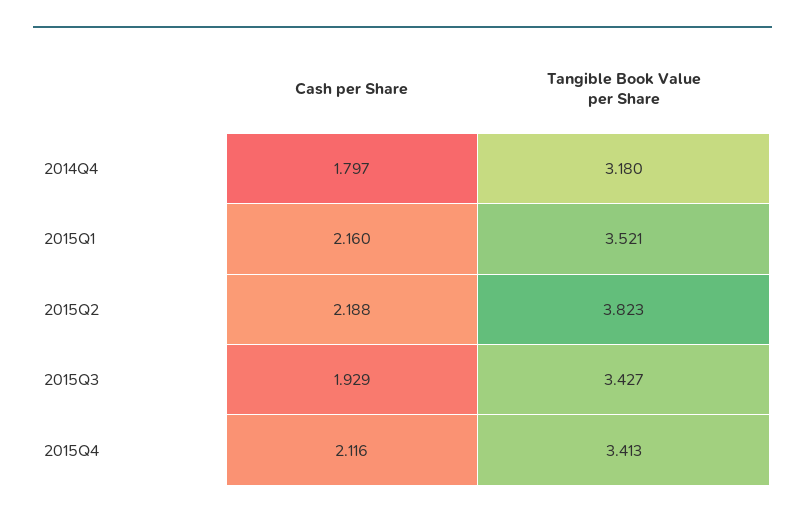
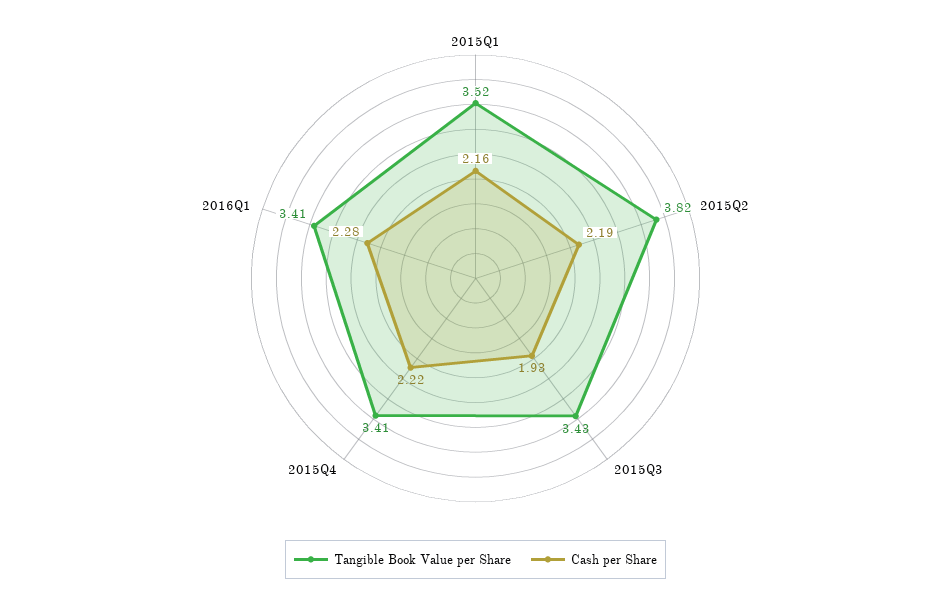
Cash per Share, 2014Q4: 1.797 -> none
Tangible Book Value per Share, 2014Q4: 3.18 -> none
Cash per Share, 2015Q4: 2.116 -> 2.22
Tangible Book Value per Share, 2016Q1: none -> 3.41
Cash per Share, 2016Q1: none -> 2.28

